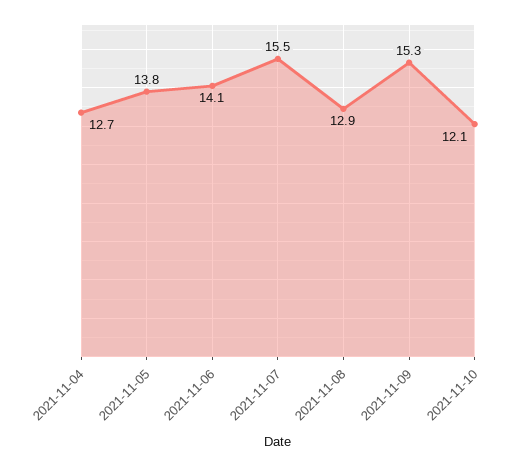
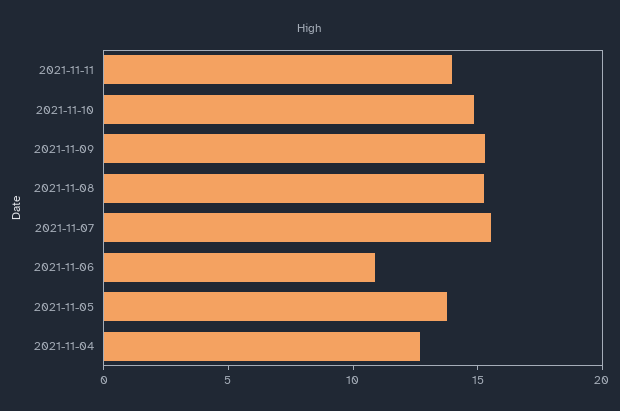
2021-11-06: 14.1 -> 11
2021-11-08: 12.9 -> 15
2021-11-10: 12.1 -> 15
2021-11-11: none -> 14

